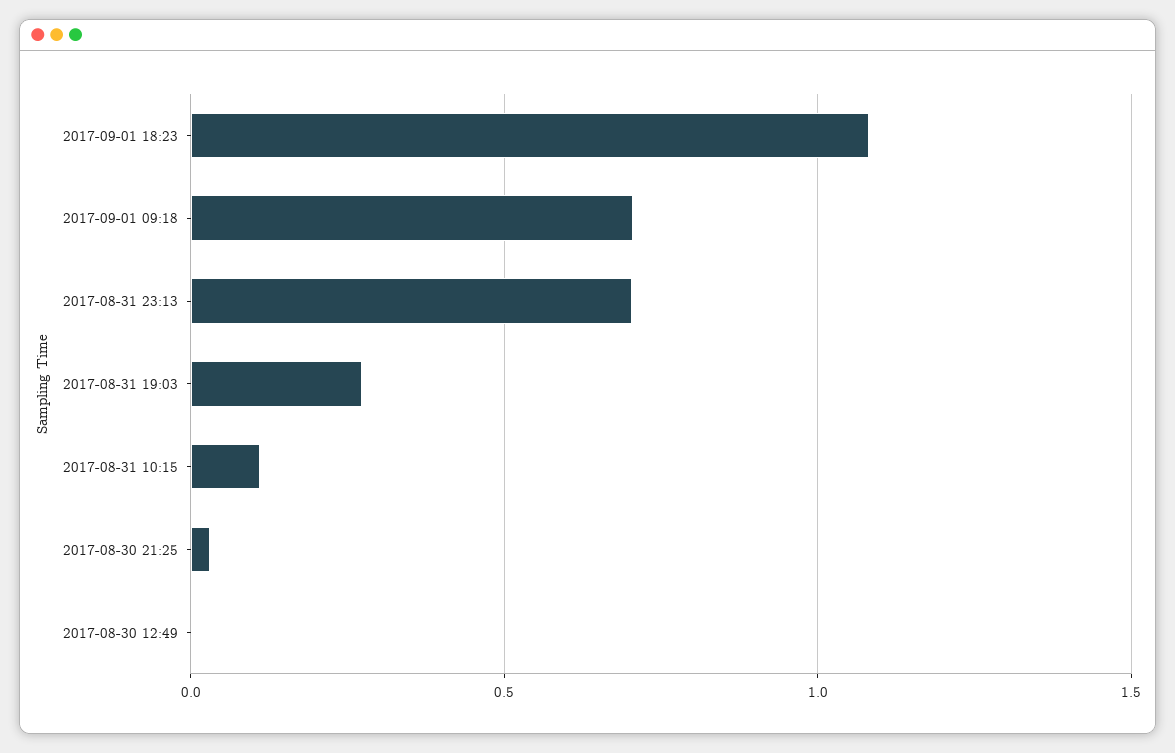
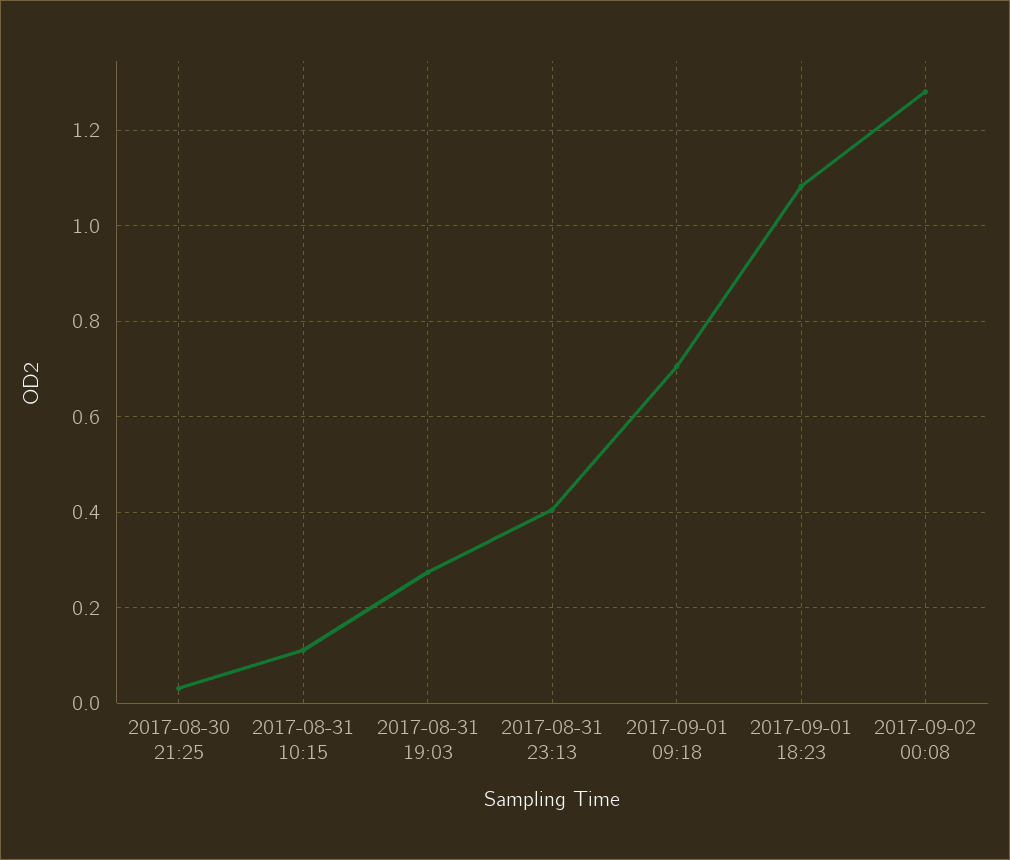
2017-08-31 23:13: 0.7 -> 0.4
2017-08-30 12:49: 0 -> none
2017-09-02 00:08: none -> 1.28

